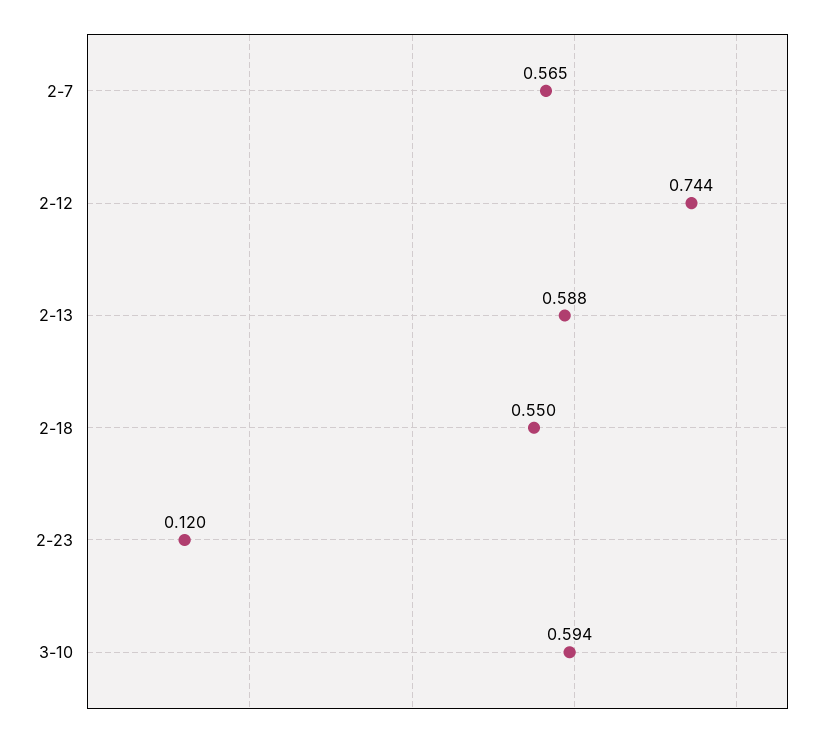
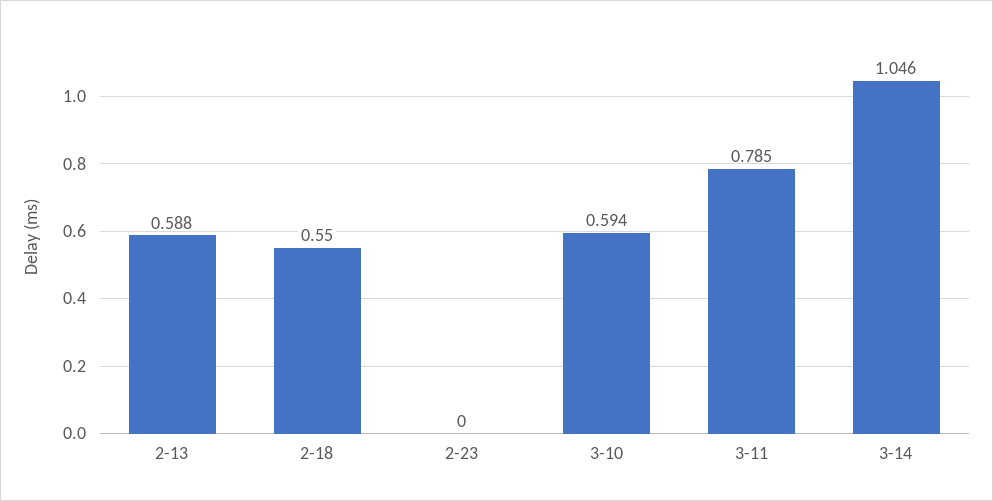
2-7: 0.565 -> none
2-12: 0.744 -> none
2-23: 0.12 -> 0
3-11: none -> 0.785
3-14: none -> 1.046

